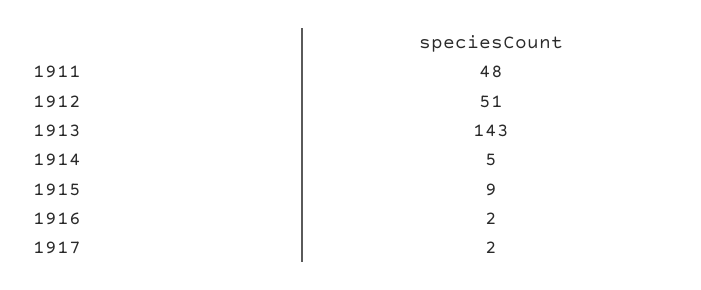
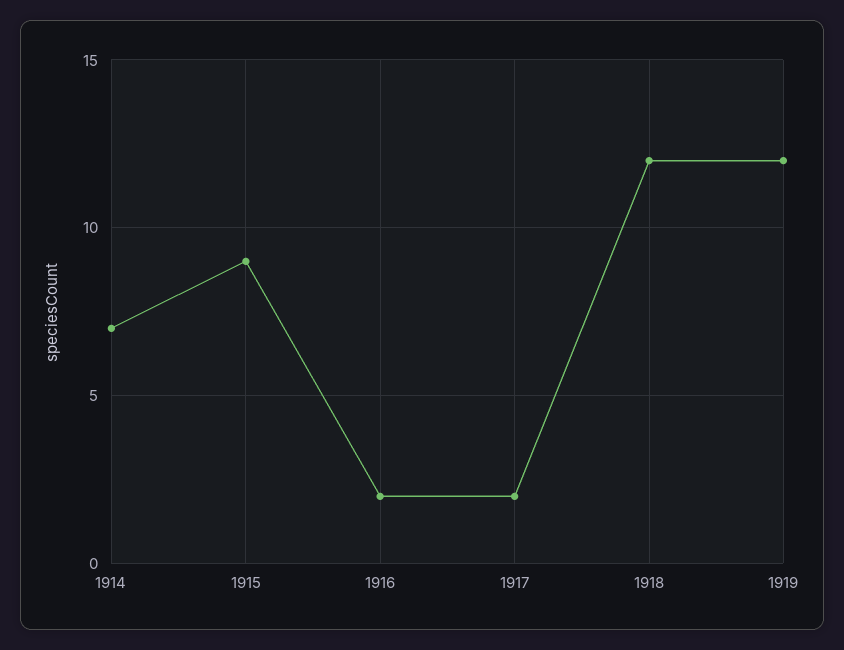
1911: 48 -> none
1912: 51 -> none
1913: 143 -> none
1914: 5 -> 7
1918: none -> 12
1919: none -> 12

